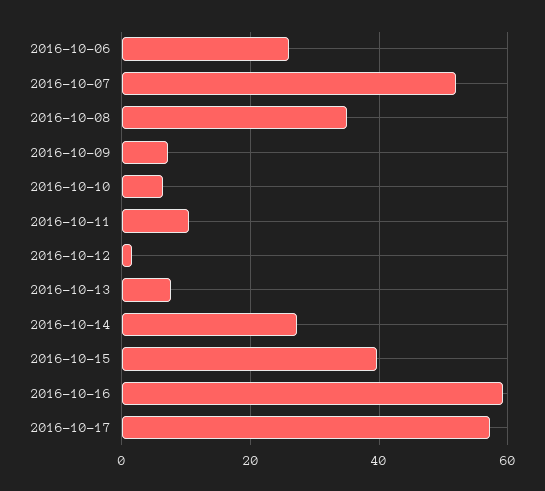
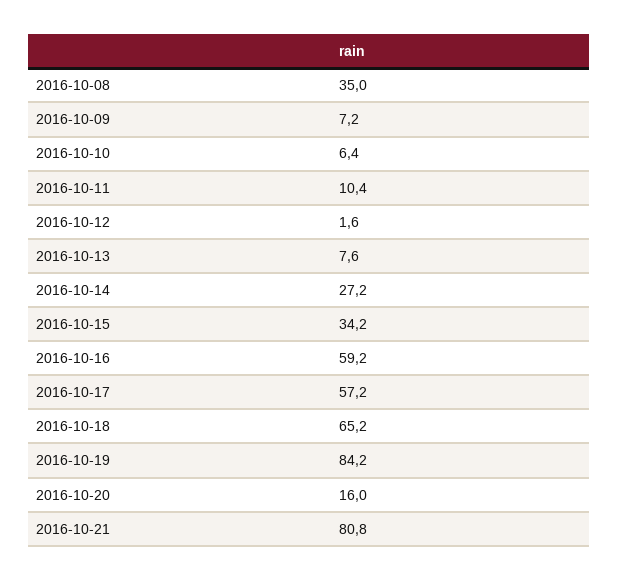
2016-10-06: 26 -> none
2016-10-07: 52 -> none
2016-10-15: 40 -> 34.2
2016-10-18: none -> 65.2
2016-10-19: none -> 84.2
2016-10-20: none -> 16
2016-10-21: none -> 80.8

